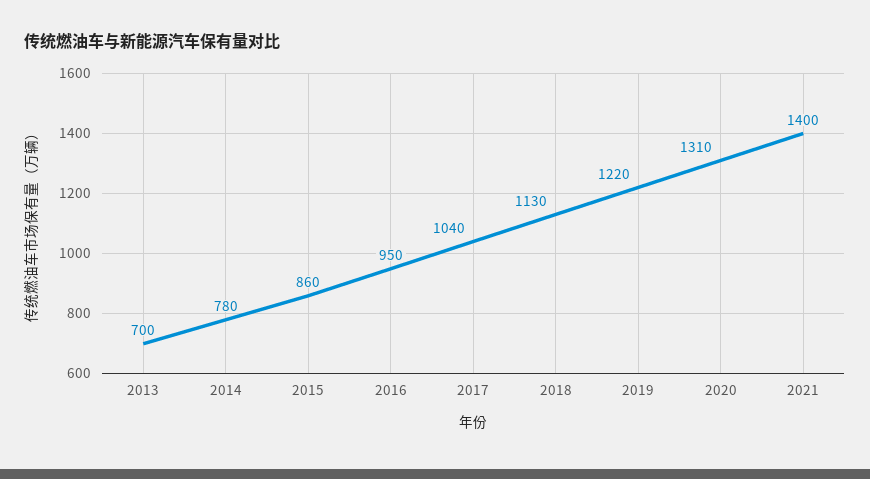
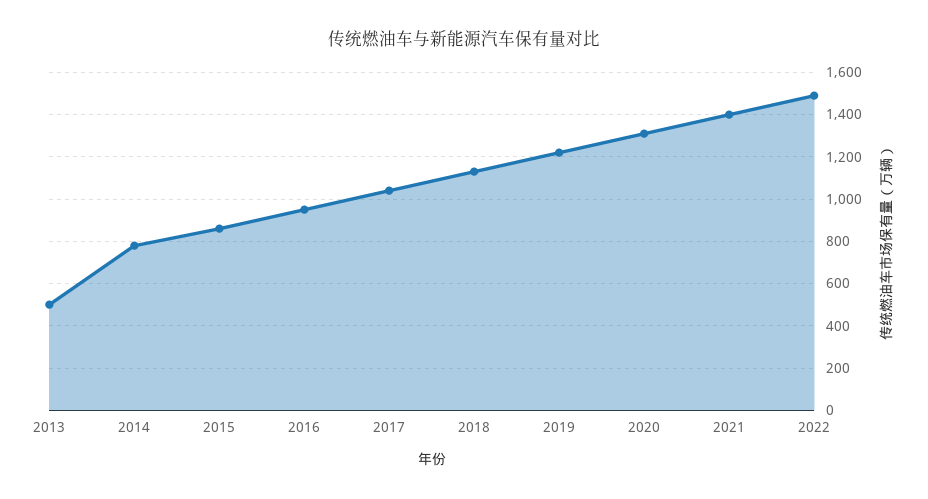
2013: 700 -> 500
2022: none -> 1500

